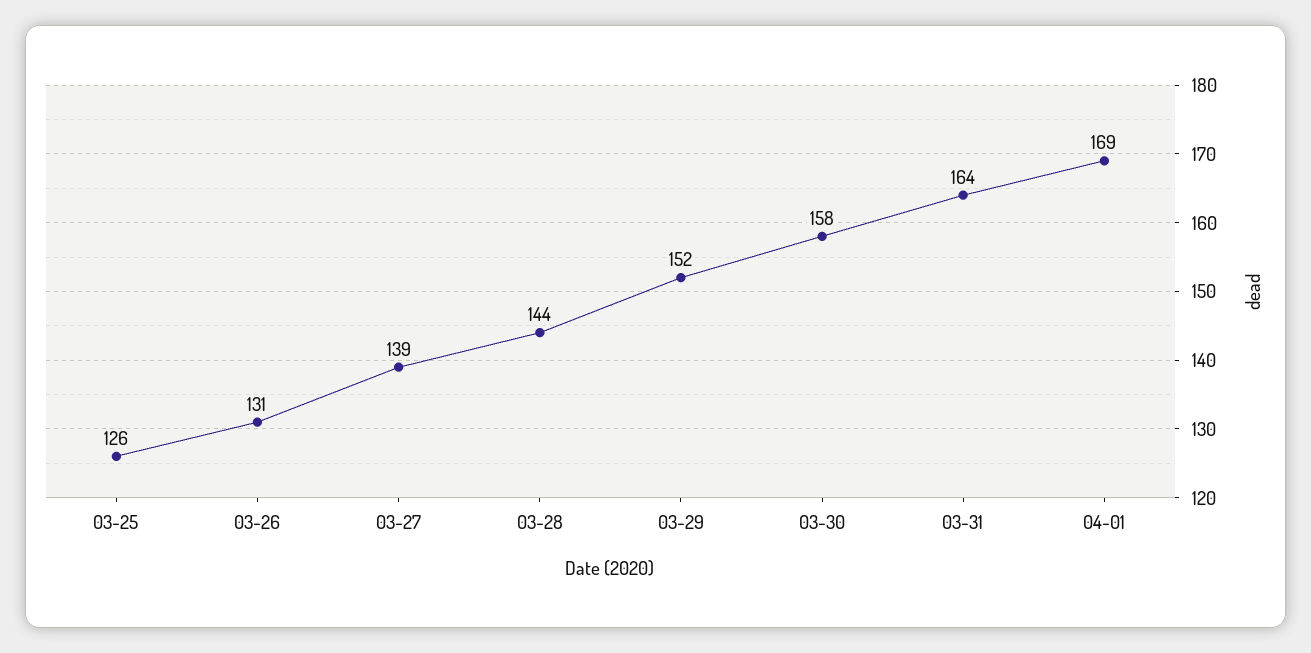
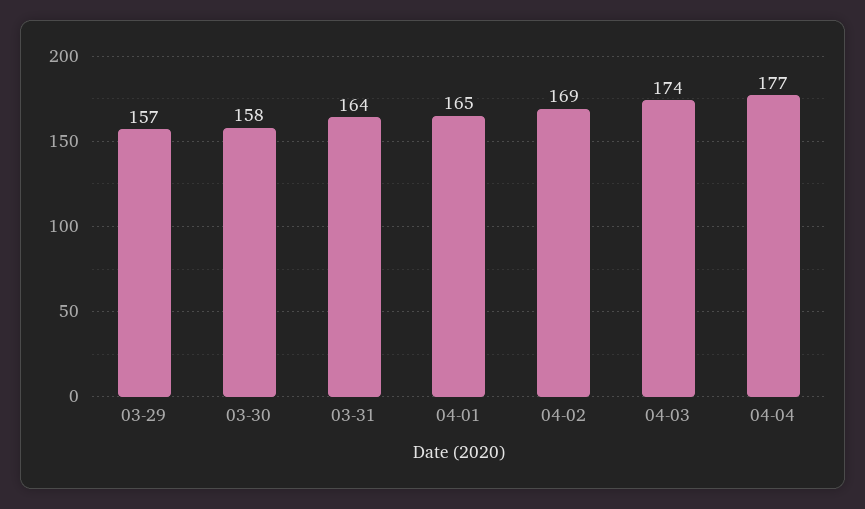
03-25: 126 -> none
03-26: 131 -> none
03-27: 139 -> none
03-28: 144 -> none
03-29: 152 -> 157
04-01: 169 -> 165
04-02: none -> 169
04-03: none -> 174
04-04: none -> 177

